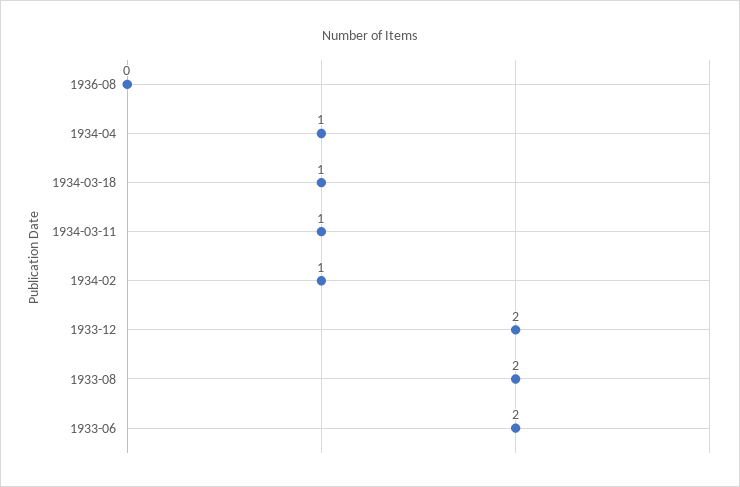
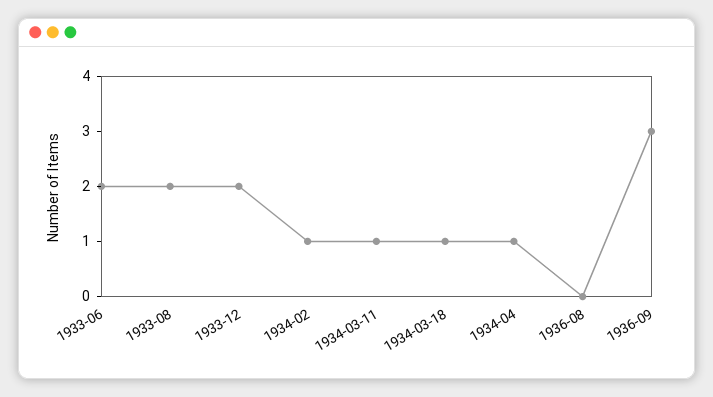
1936-09: none -> 3

